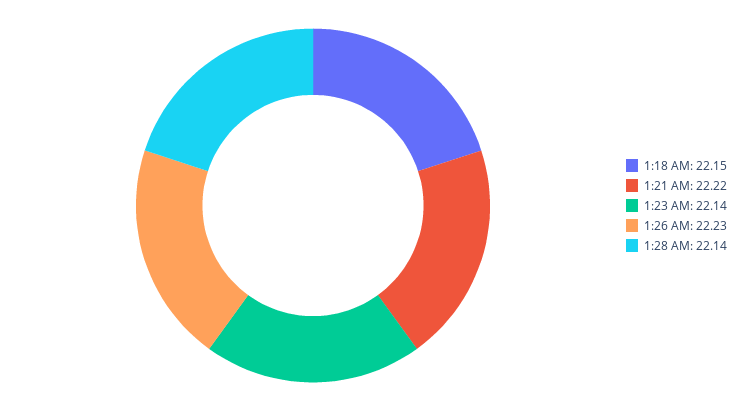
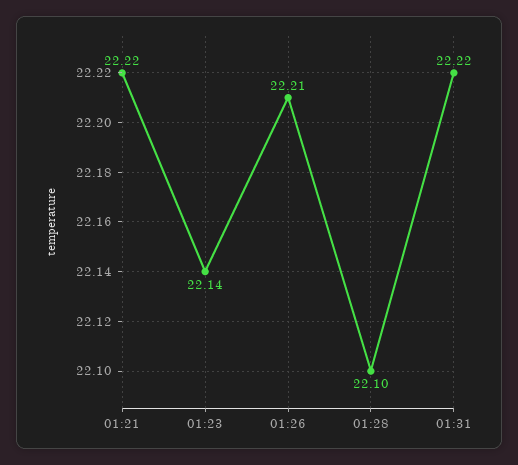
1:18 AM: 22.15 -> none
1:26 AM: 22.23 -> 22.21
1:28 AM: 22.14 -> 22.1
01:31: none -> 22.22

